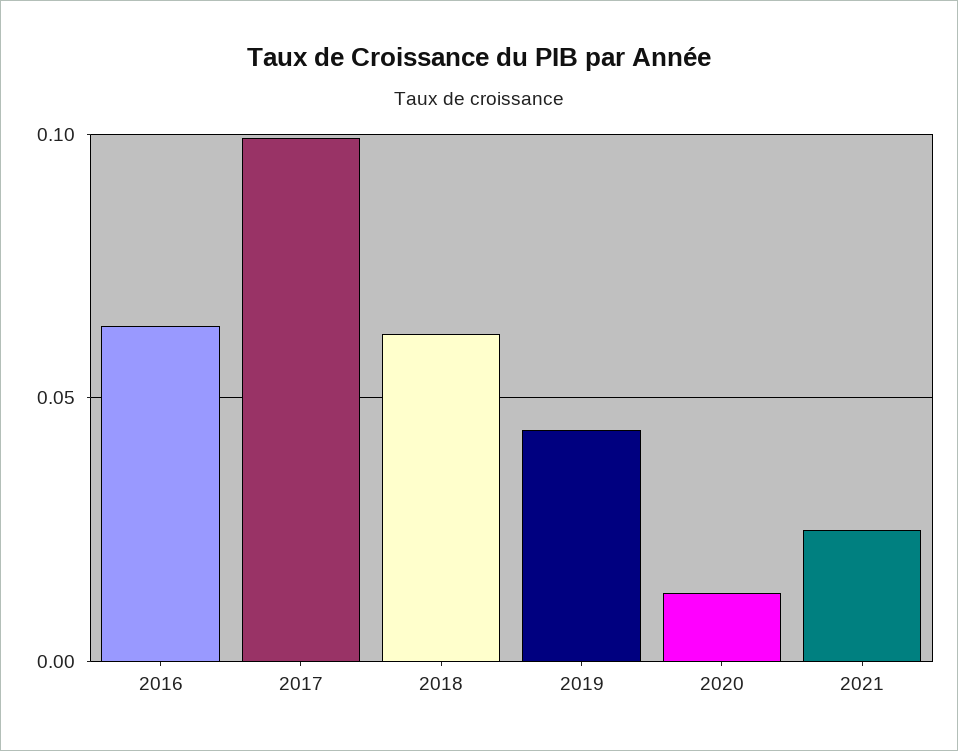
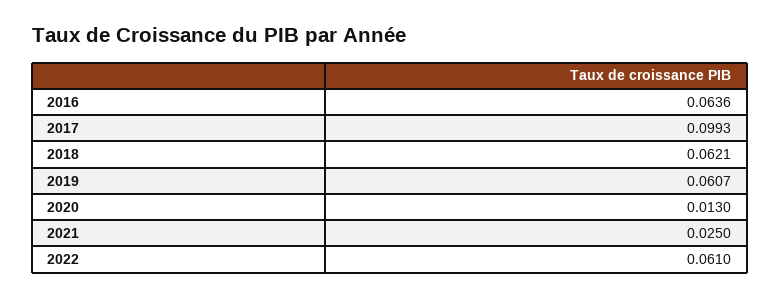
2019: 0.045 -> 0.0607
2022: none -> 0.061

